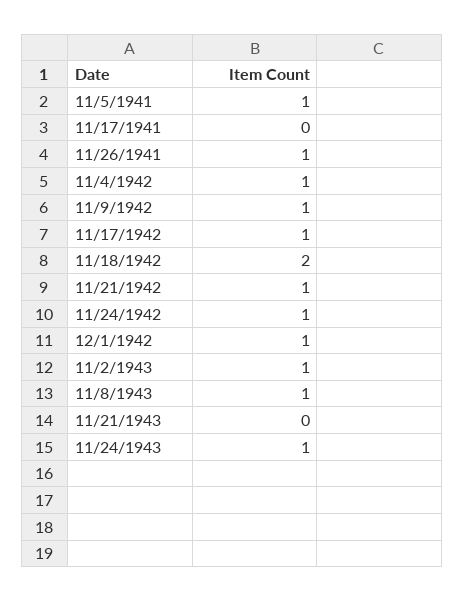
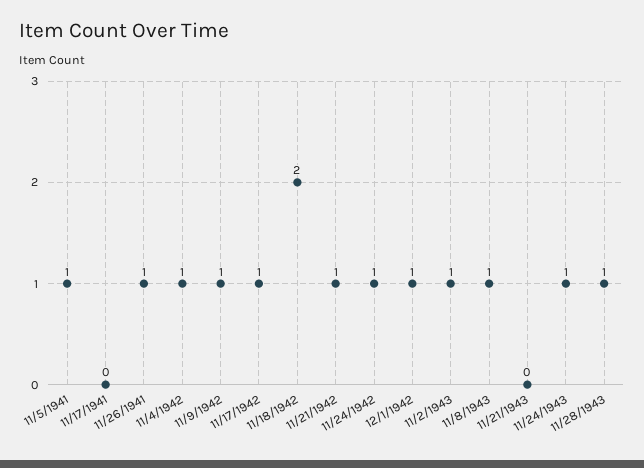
11/28/1943: none -> 1

